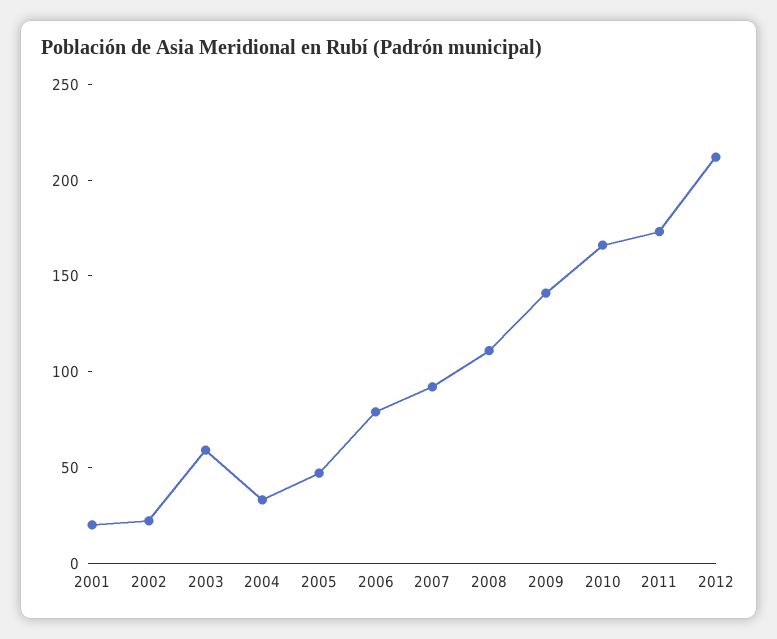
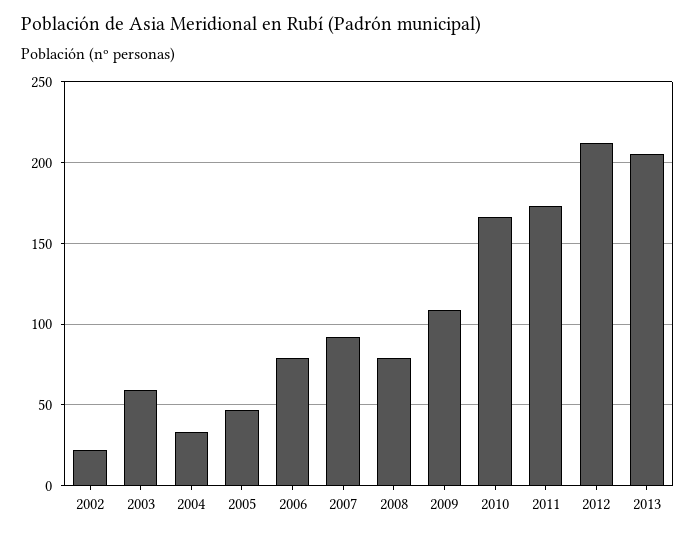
2001: 20 -> none
2008: 110 -> 80
2009: 140 -> 110
2013: none -> 205

